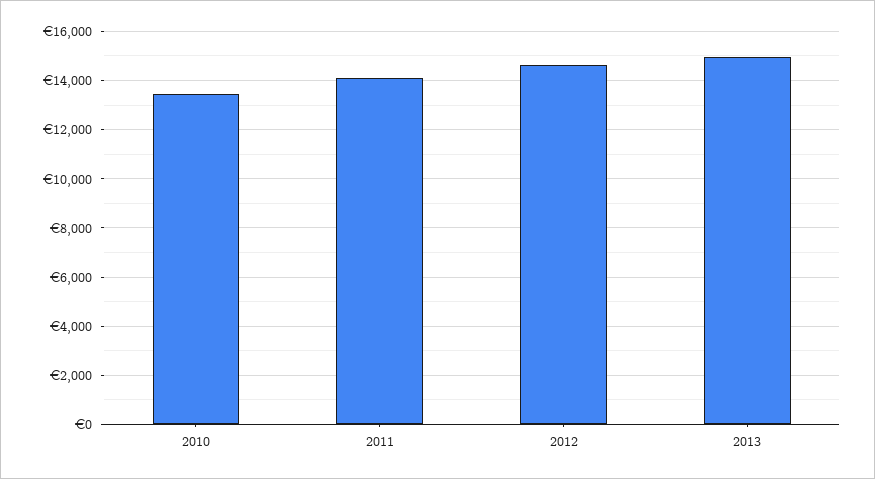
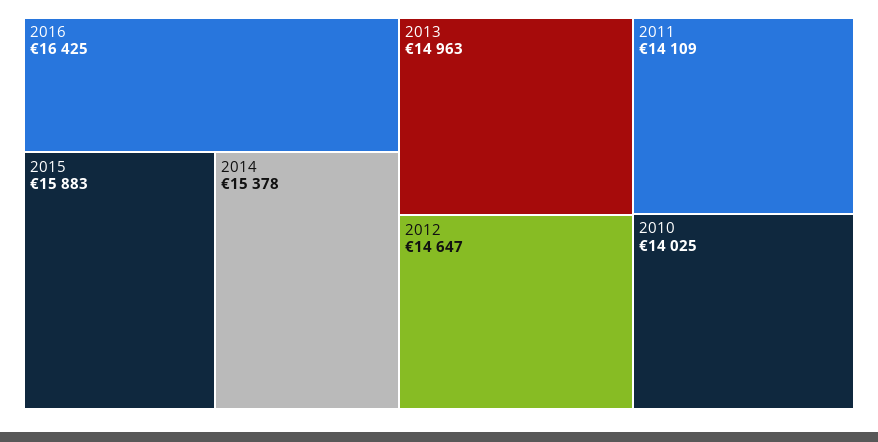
2010: 13500 -> 14025
2016: none -> 16425
2015: none -> 15883
2014: none -> 15378

